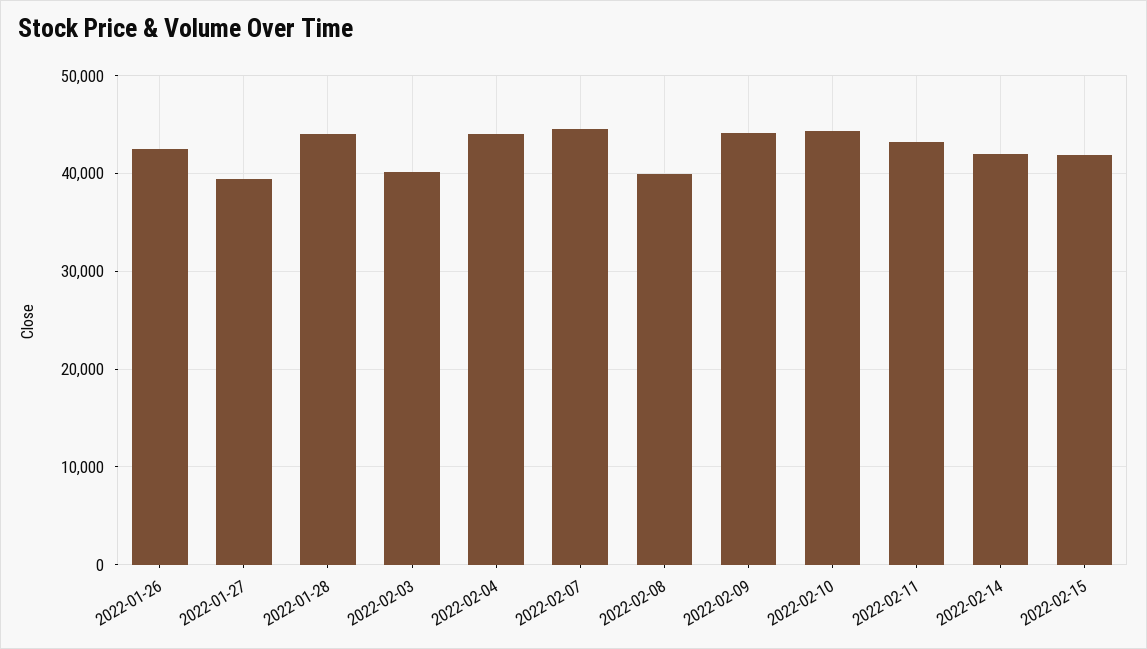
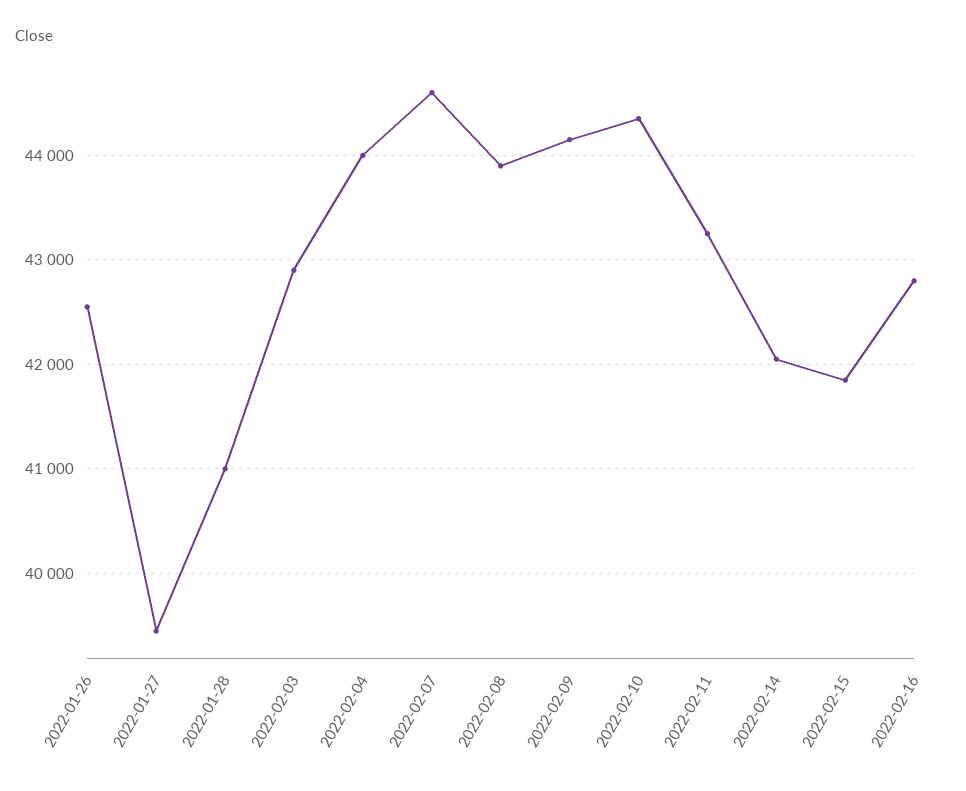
2022-01-28: 44000 -> 41000
2022-02-03: 40000 -> 42900
2022-02-08: 40000 -> 43900
2022-02-16: none -> 42800

